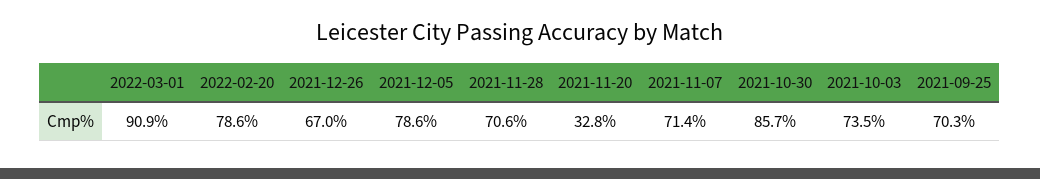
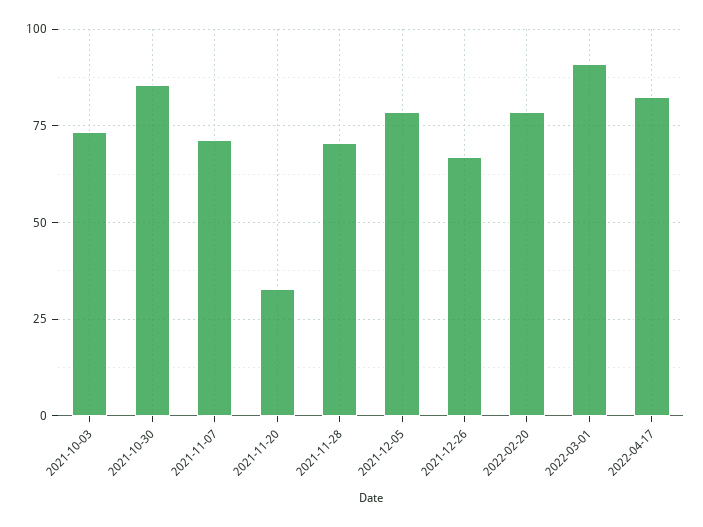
2021-09-25: 70.3 -> none
2022-04-17: none -> 82.5

